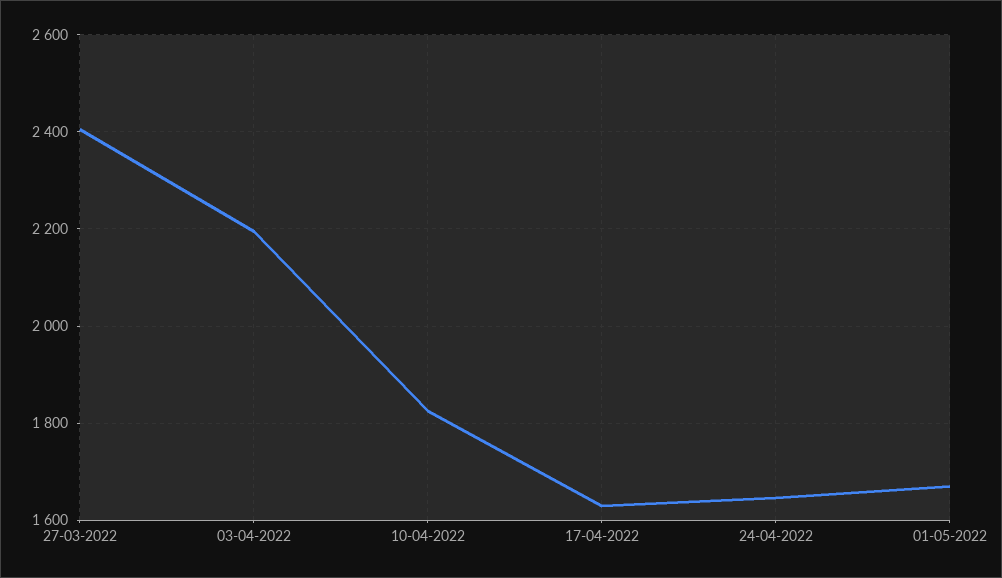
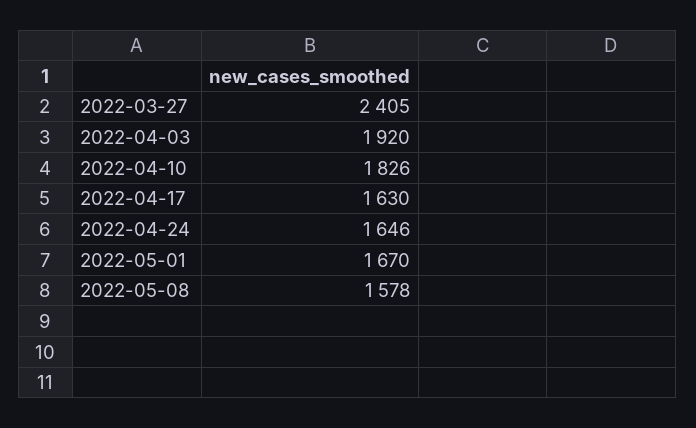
03-04-2022: 2200 -> 1920
2022-05-08: none -> 1578

